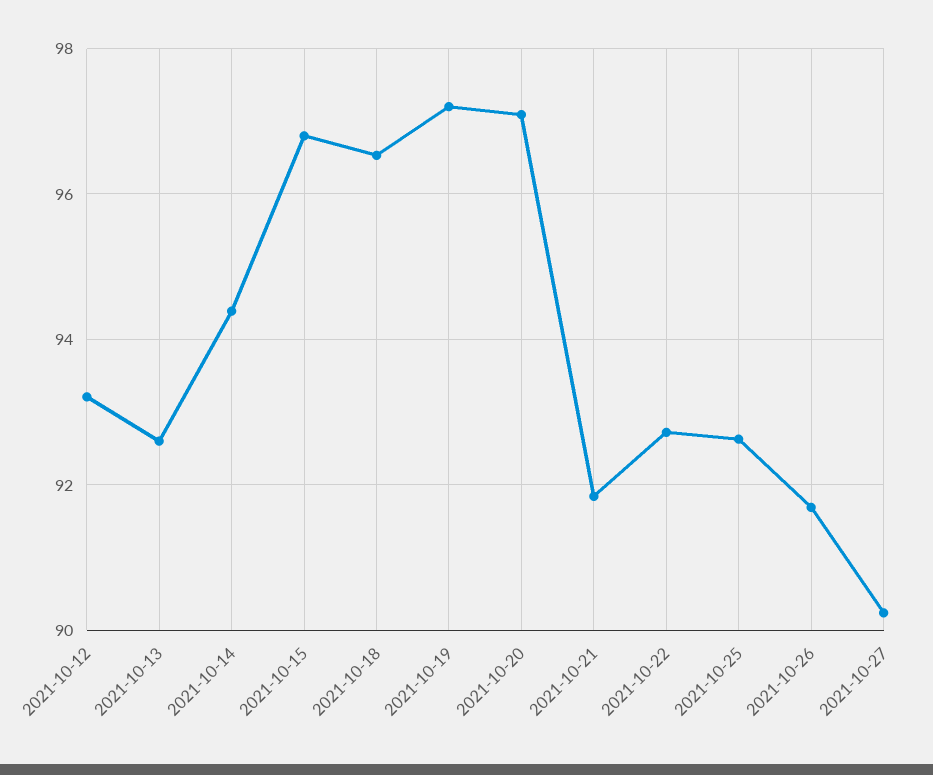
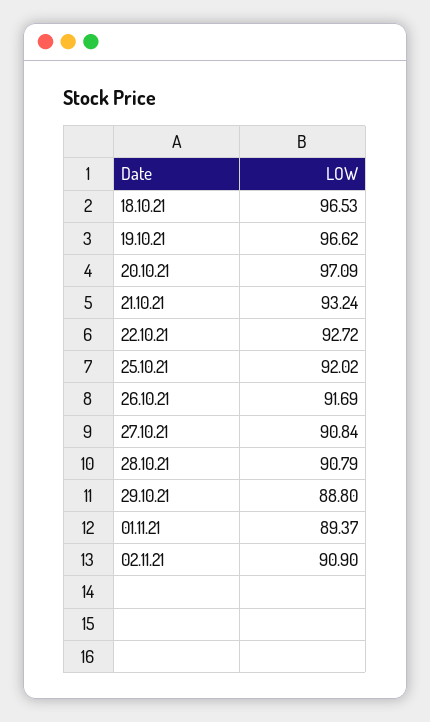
2021-10-12: 93.2 -> none
2021-10-13: 92.6 -> none
2021-10-14: 94.4 -> none
2021-10-15: 96.8 -> none
2021-10-19: 97.2 -> 96.62
2021-10-21: 91.8 -> 93.24
2021-10-25: 92.6 -> 92.02
2021-10-27: 90.2 -> 90.84
28.10.21: none -> 90.79
29.10.21: none -> 88.8
01.11.21: none -> 89.37
02.11.21: none -> 90.9

